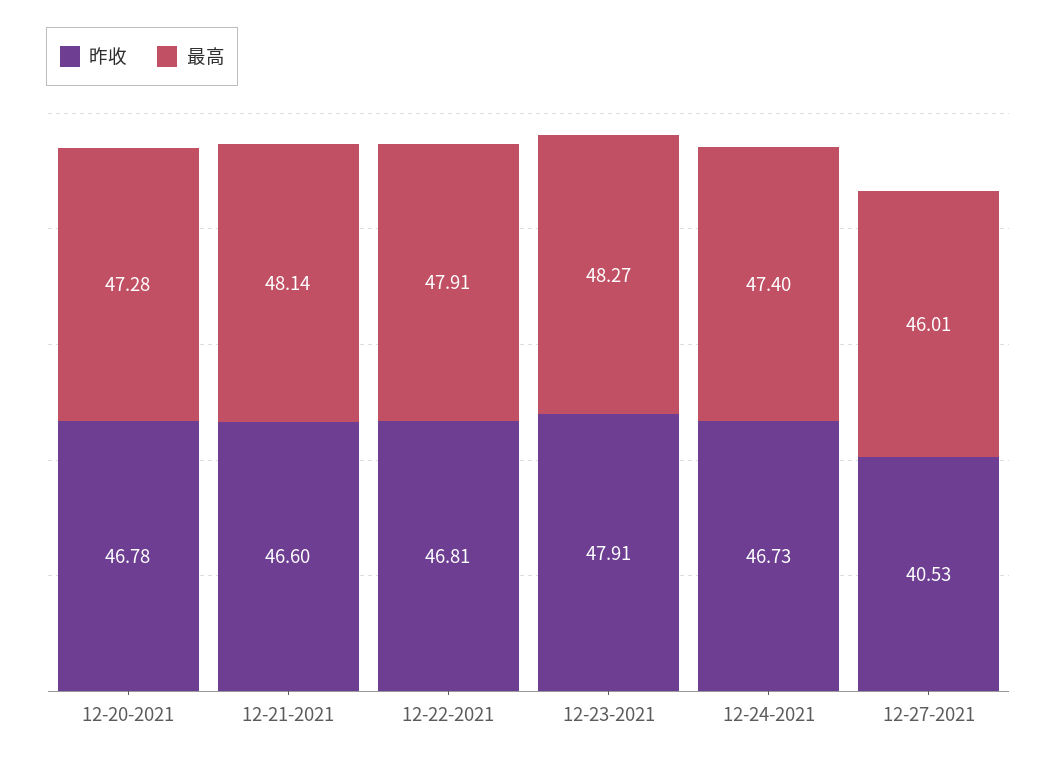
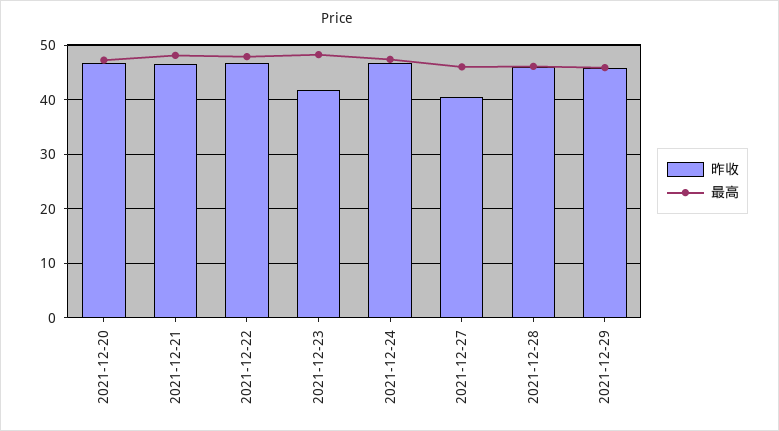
昨收, 12-23-2021: 47.91 -> 42
昨收, 2021-12-28: none -> 46
最高, 2021-12-28: none -> 46
昨收, 2021-12-29: none -> 46
最高, 2021-12-29: none -> 46

